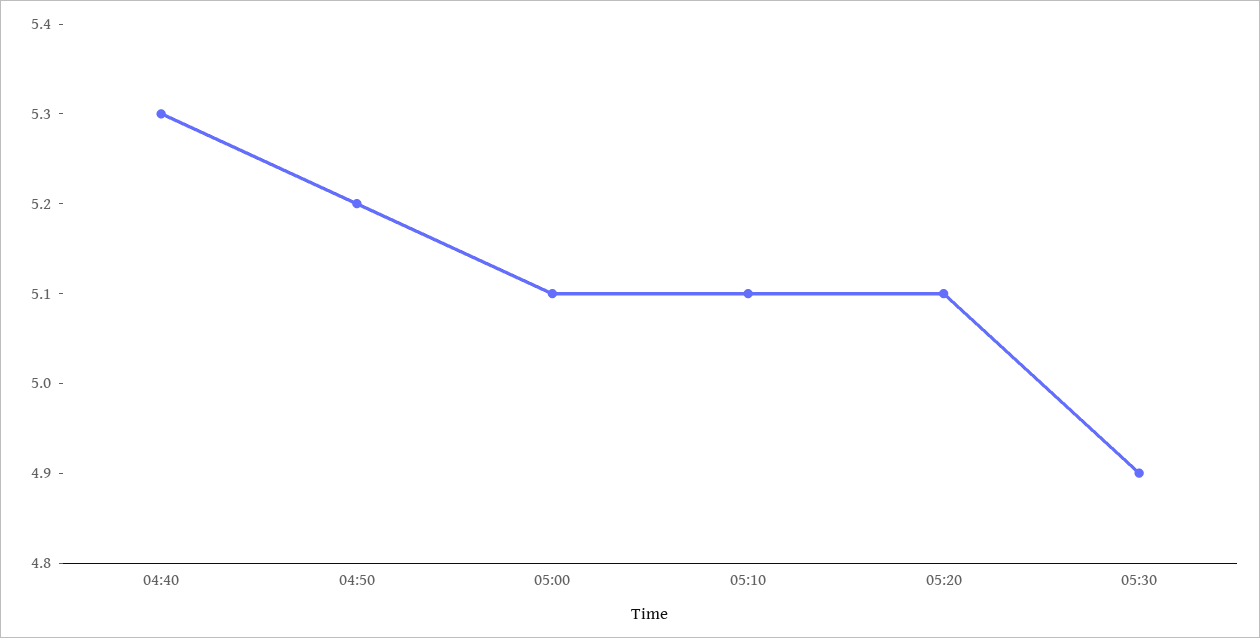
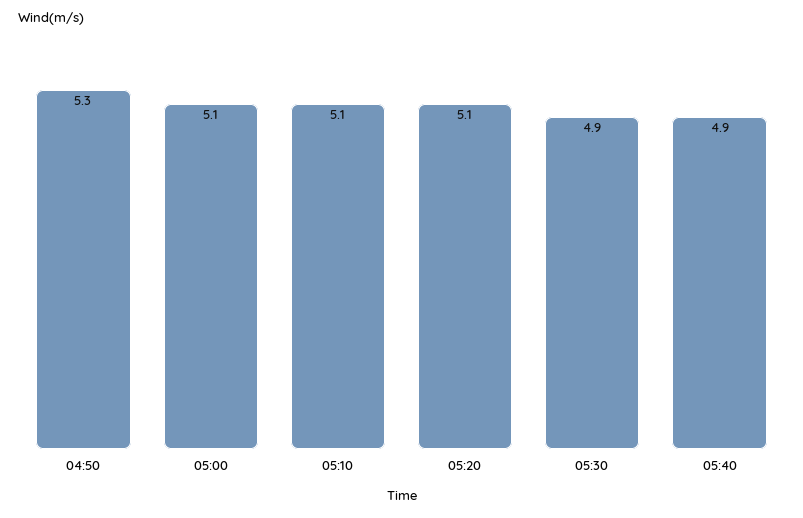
04:40: 5.3 -> none
04:50: 5.2 -> 5.3
05:40: none -> 4.9

